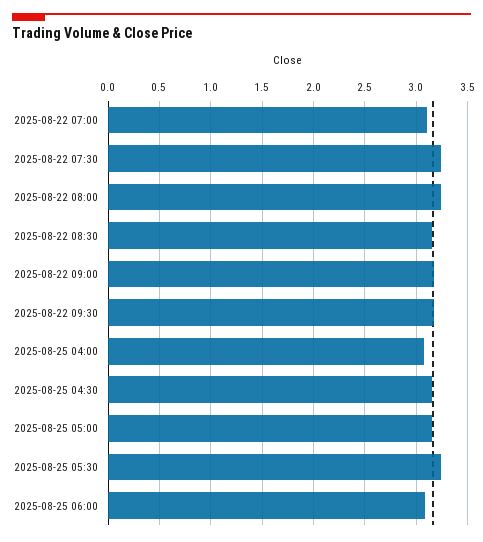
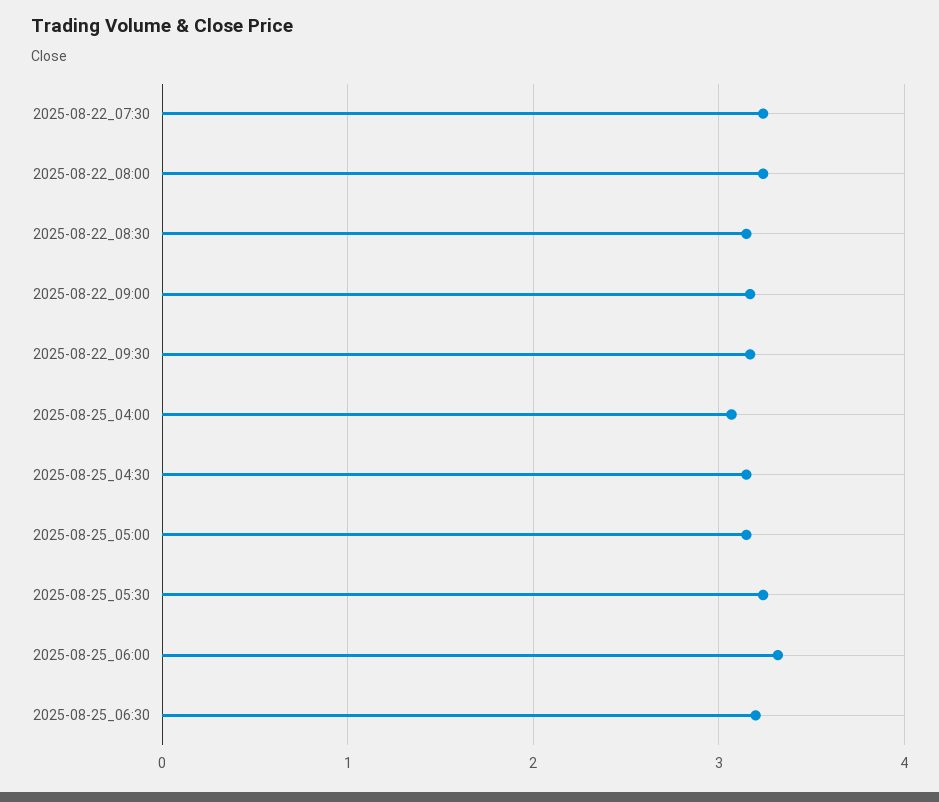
2025-08-22 07:00: 3.1 -> none
2025-08-25 06:00: 3.1 -> 3.3
2025-08-25_06:30: none -> 3.2

